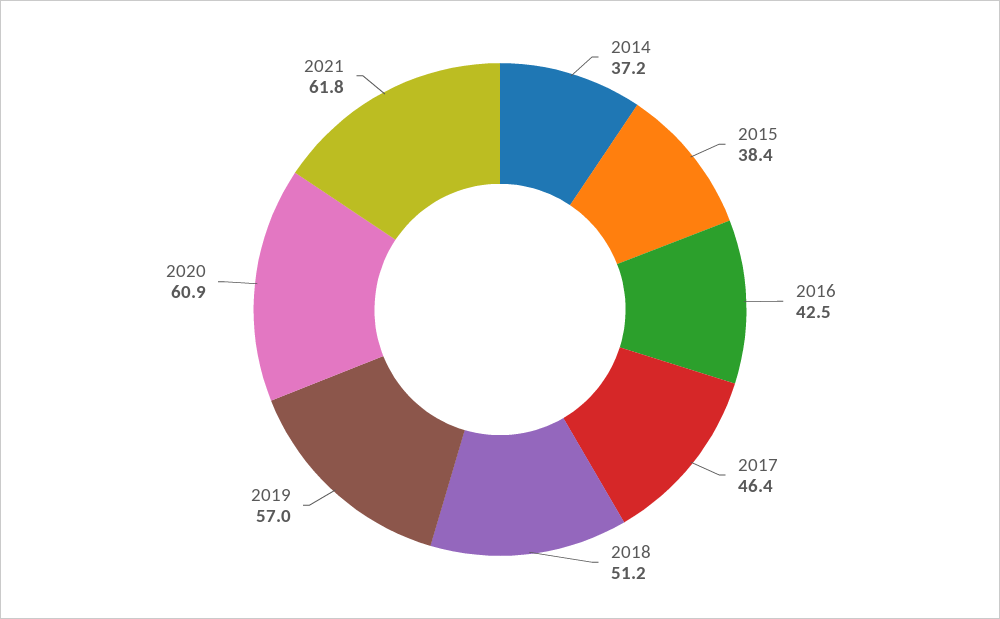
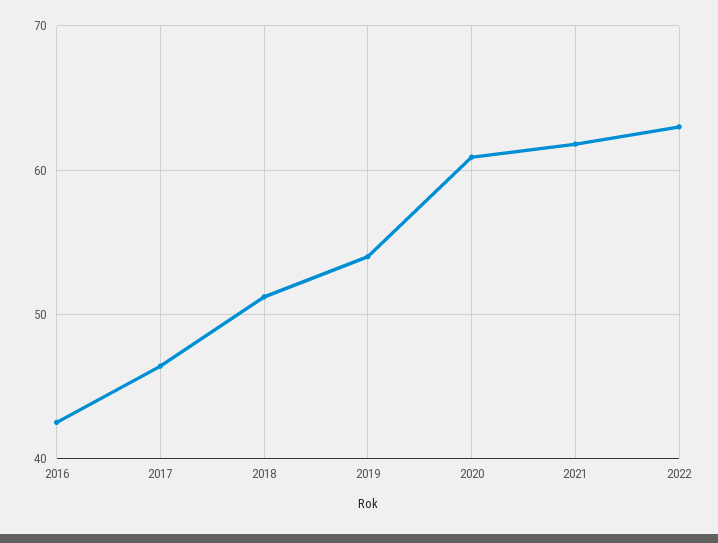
2014: 37.2 -> none
2015: 38.4 -> none
2019: 57 -> 54
2022: none -> 63

